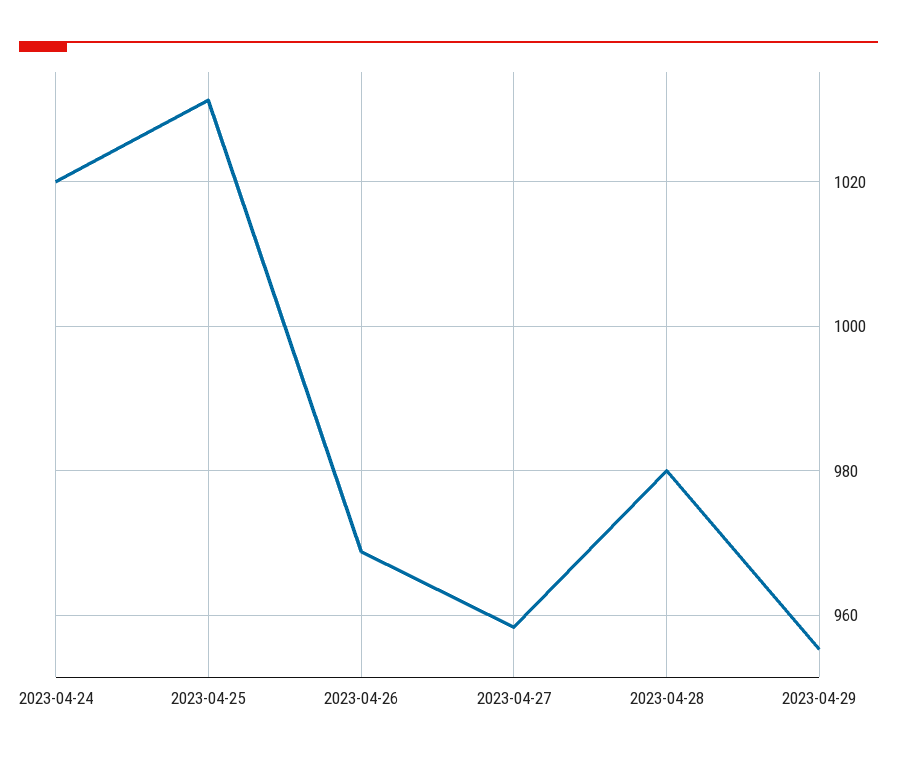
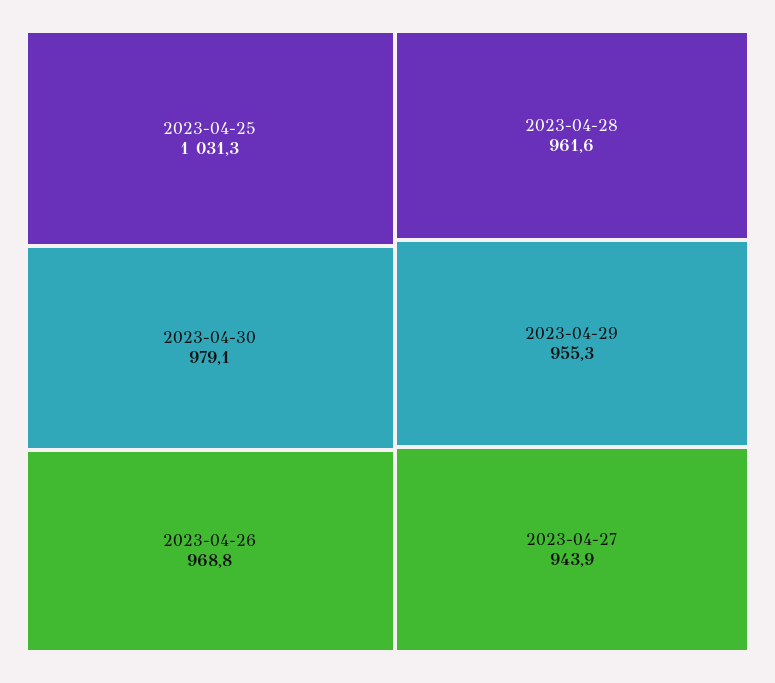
2023-04-24: 1020 -> none
2023-04-27: 958 -> 943.9
2023-04-28: 980 -> 961.6
2023-04-30: none -> 979.1

